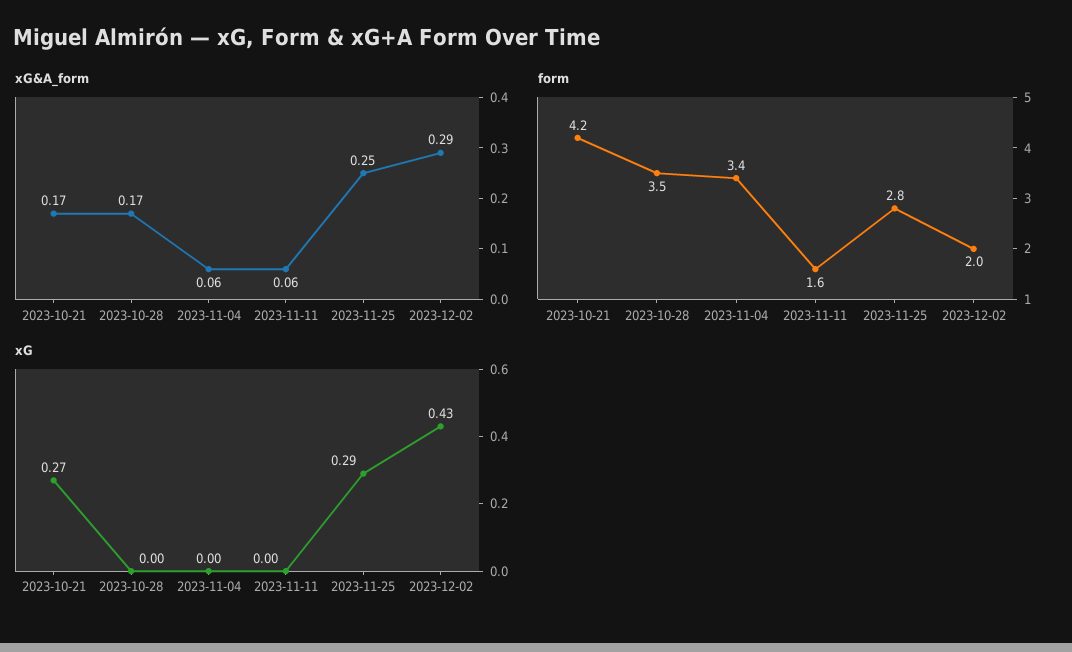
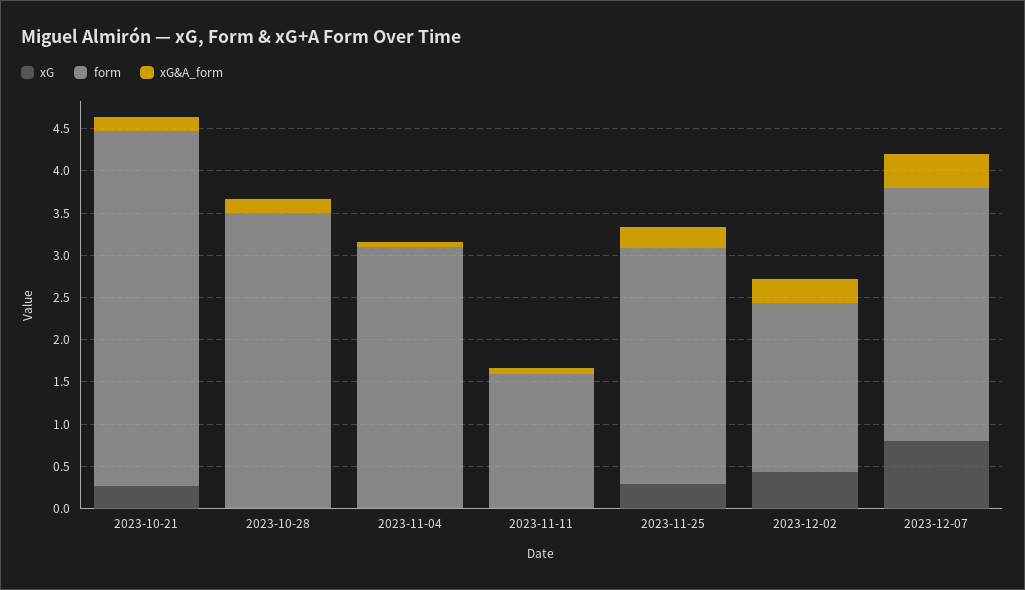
form, 2023-11-04: 3.4 -> 3.1
xG, 2023-12-07: none -> 0.8
form, 2023-12-07: none -> 3
xG&A_form, 2023-12-07: none -> 0.4

